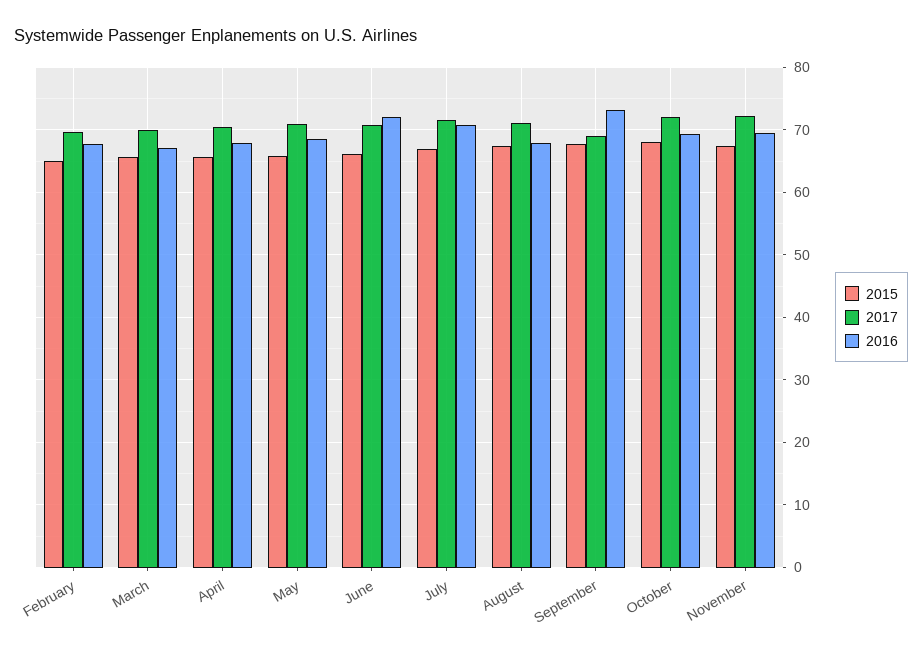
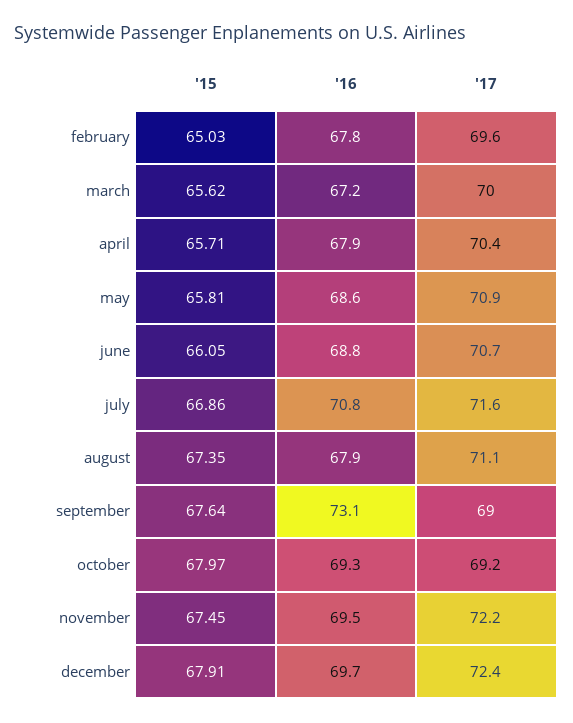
2016, June: 72 -> 68.8
2017, October: 72 -> 69.2
2015, december: none -> 67.91
2016, december: none -> 69.7
2017, december: none -> 72.4

